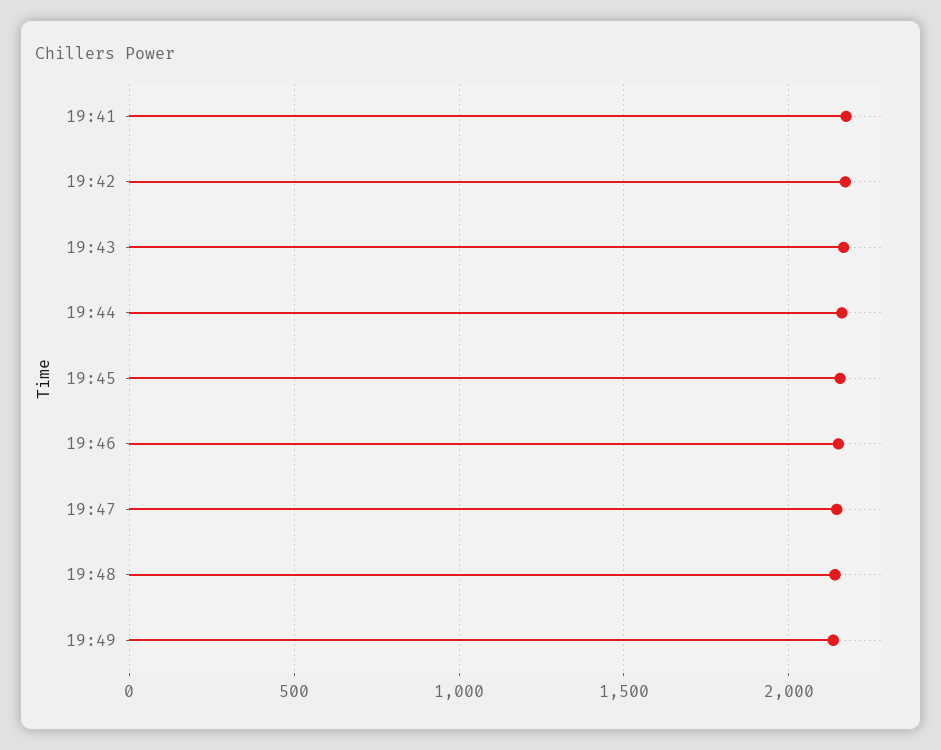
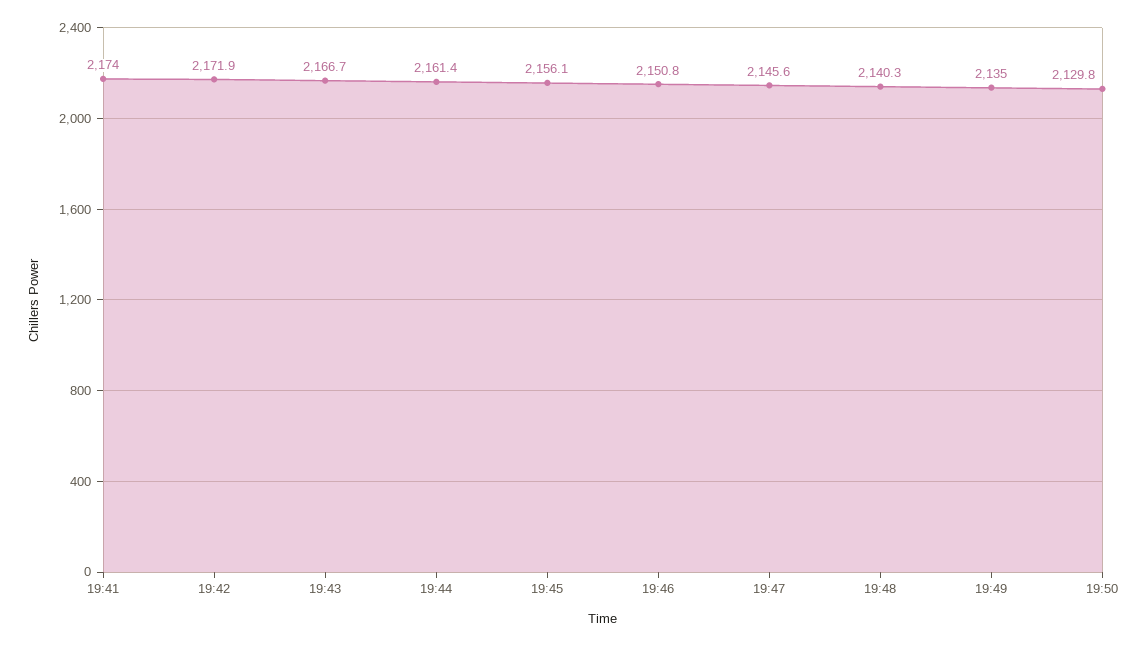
19:50: none -> 2129.8

